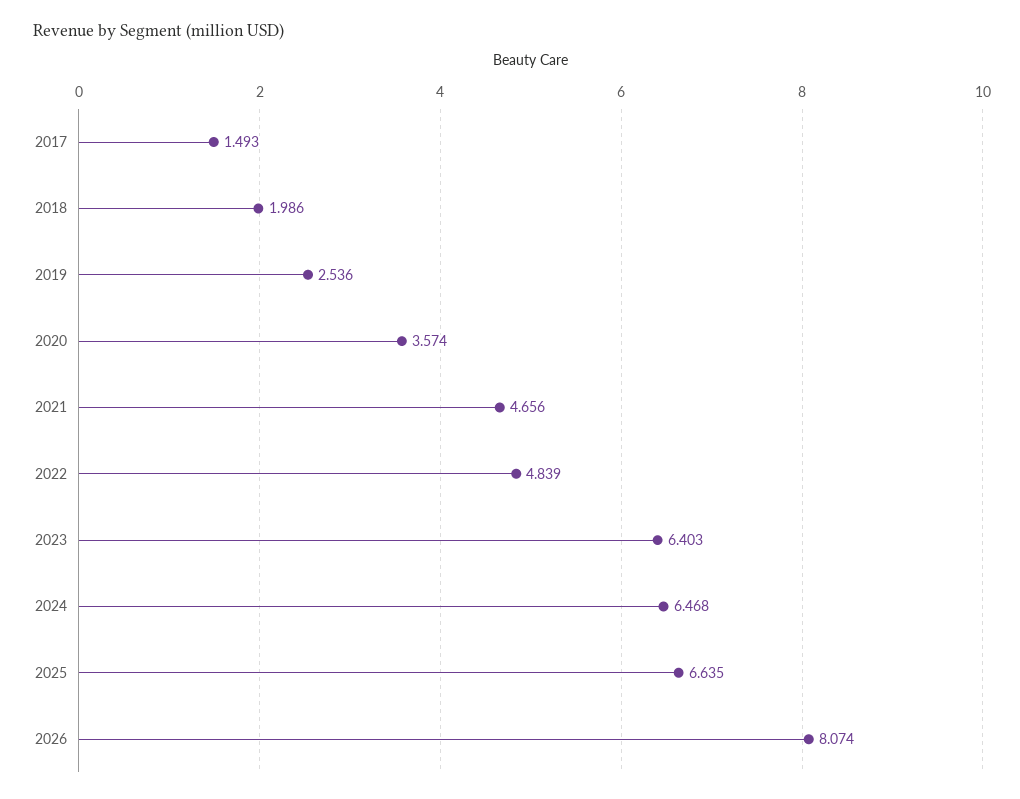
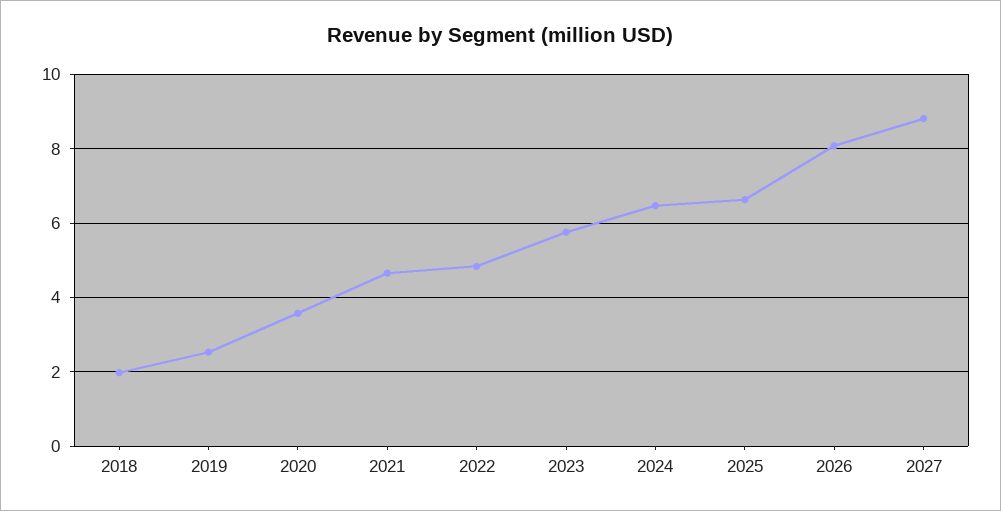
2017: 1.493 -> none
2023: 6.403 -> 5.8
2027: none -> 8.8

